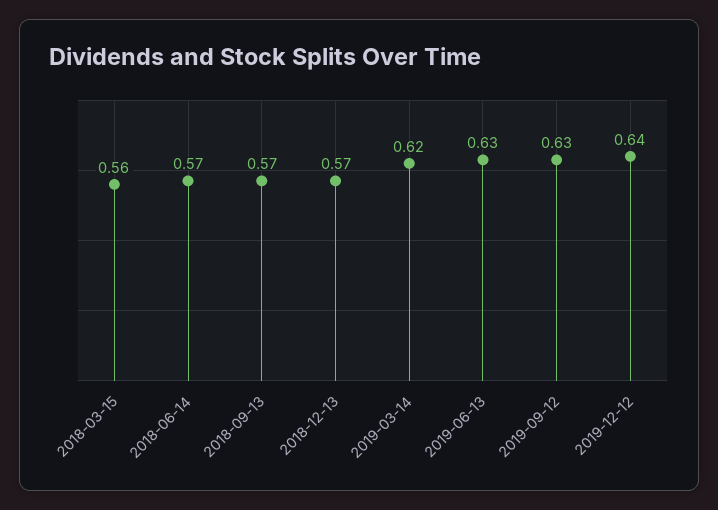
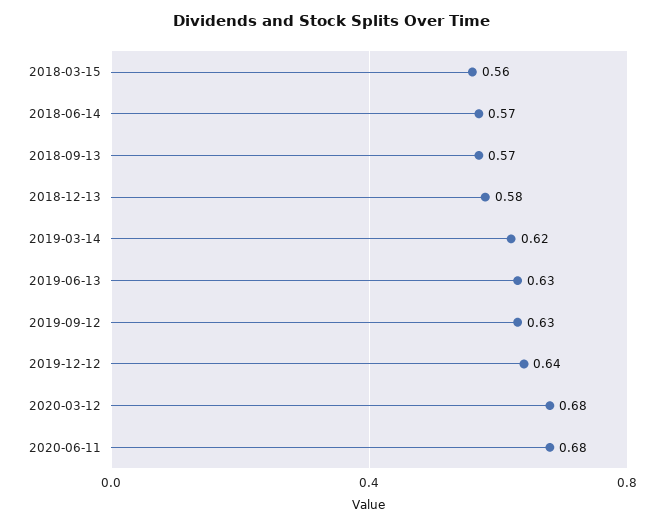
2018-12-13: 0.57 -> 0.58
2020-03-12: none -> 0.68
2020-06-11: none -> 0.68

